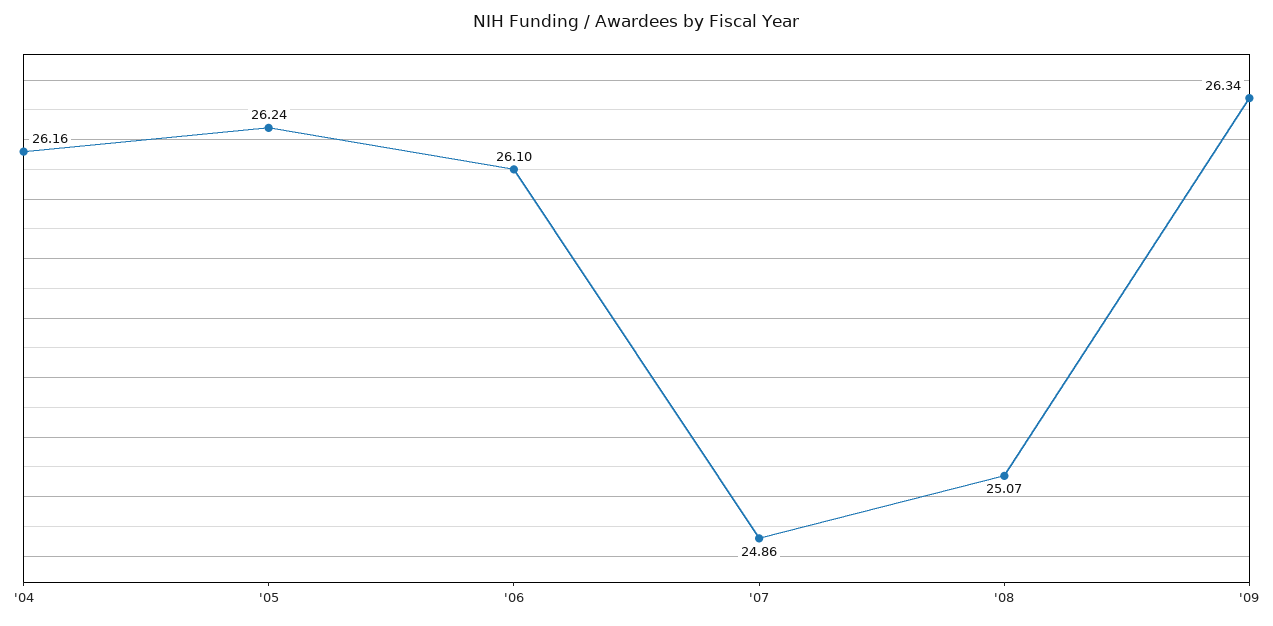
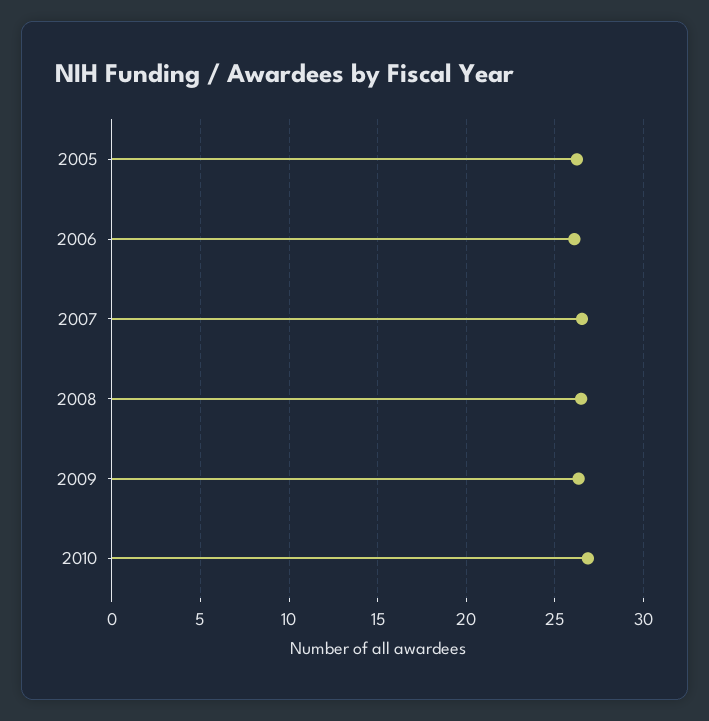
'04: 26.16 -> none
'07: 24.86 -> 26.5
'08: 25.07 -> 26.5
2010: none -> 27

